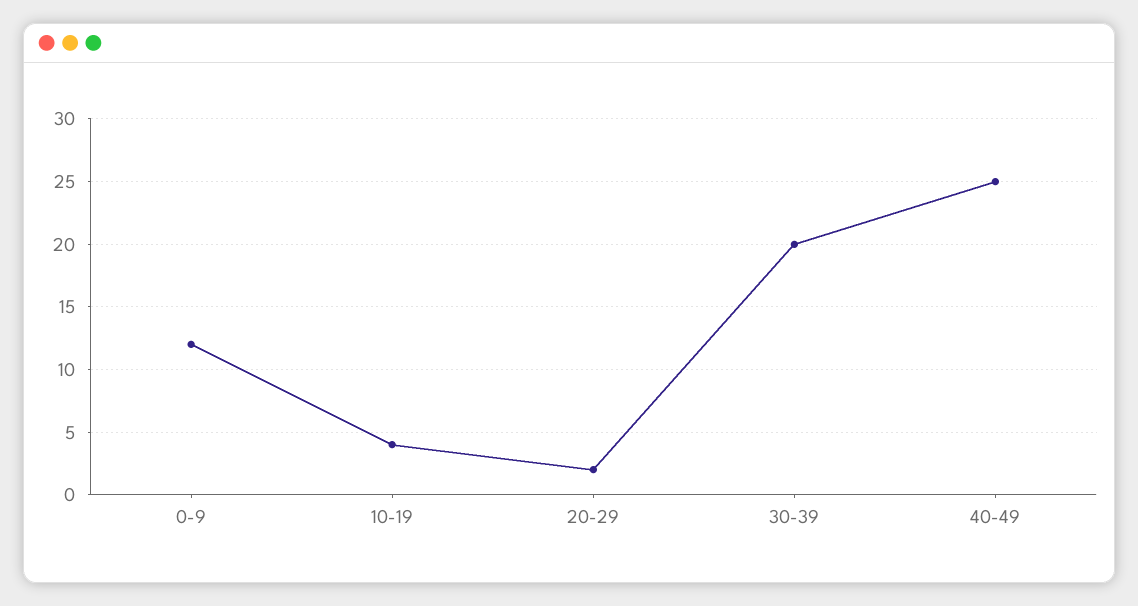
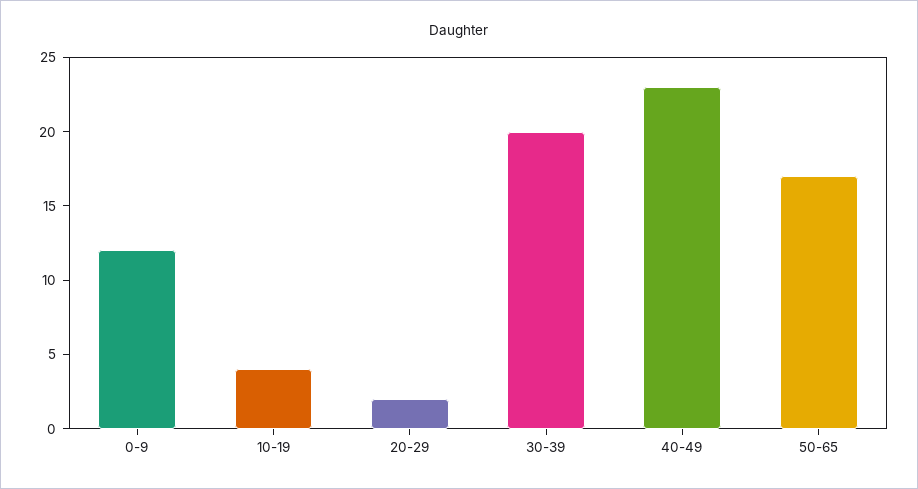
40-49: 25 -> 23
50-65: none -> 17

